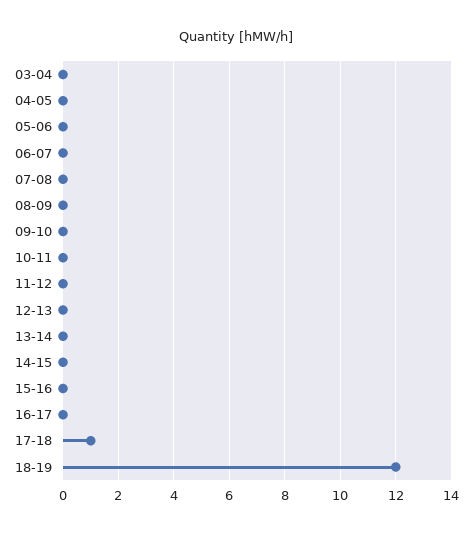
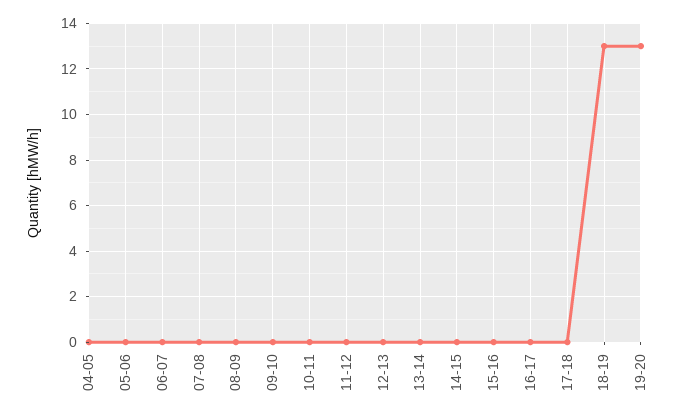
03-04: 0 -> none
17-18: 1 -> 0
18-19: 12 -> 13
19-20: none -> 13

